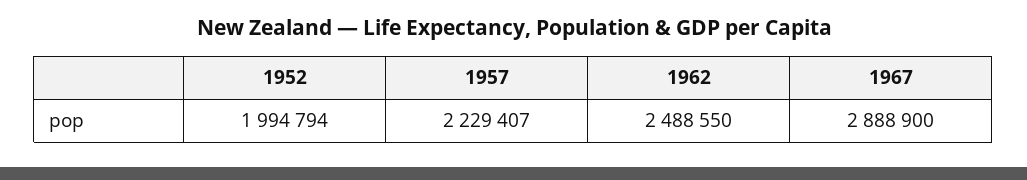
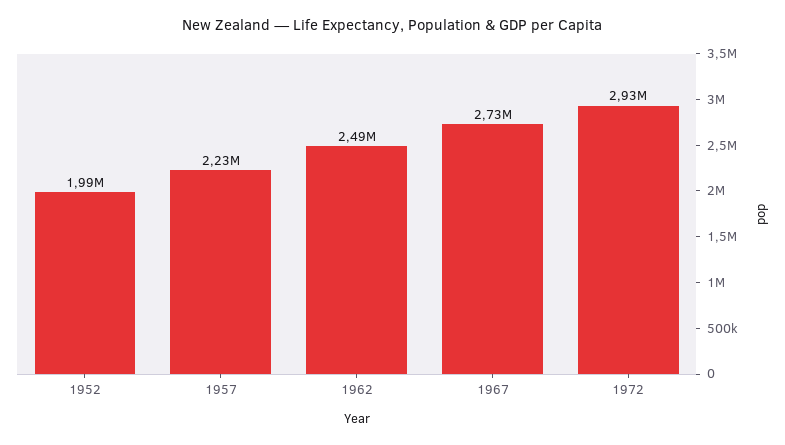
1967: 2888900 -> 2730000
1972: none -> 2930000

